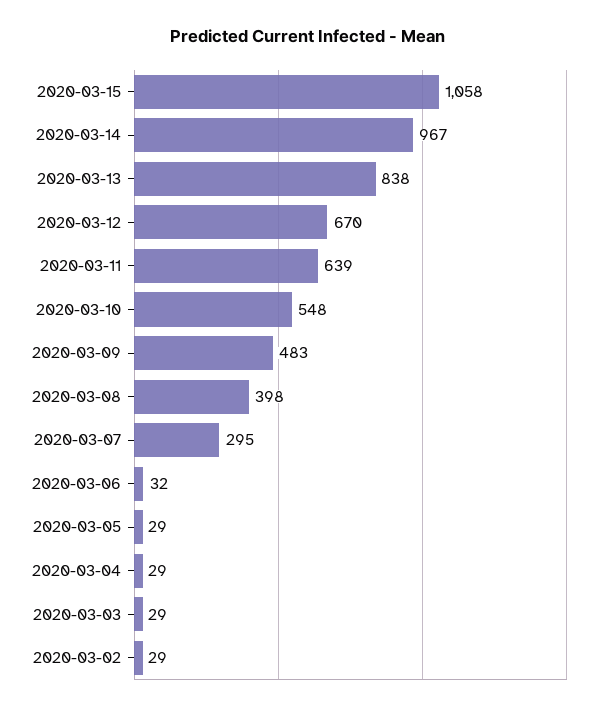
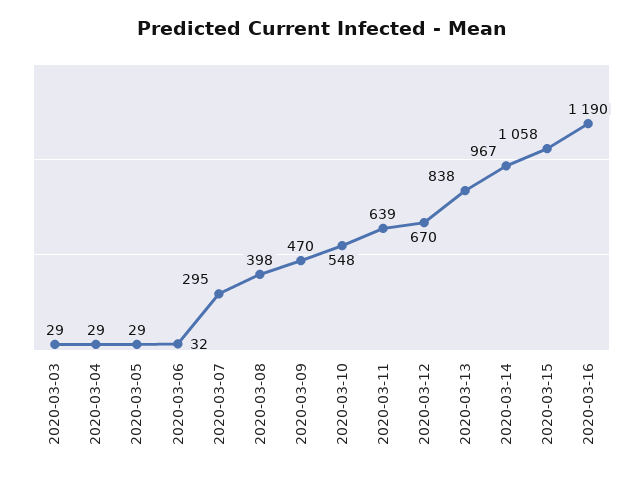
2020-03-09: 483 -> 470
2020-03-02: 29 -> none
2020-03-16: none -> 1190

